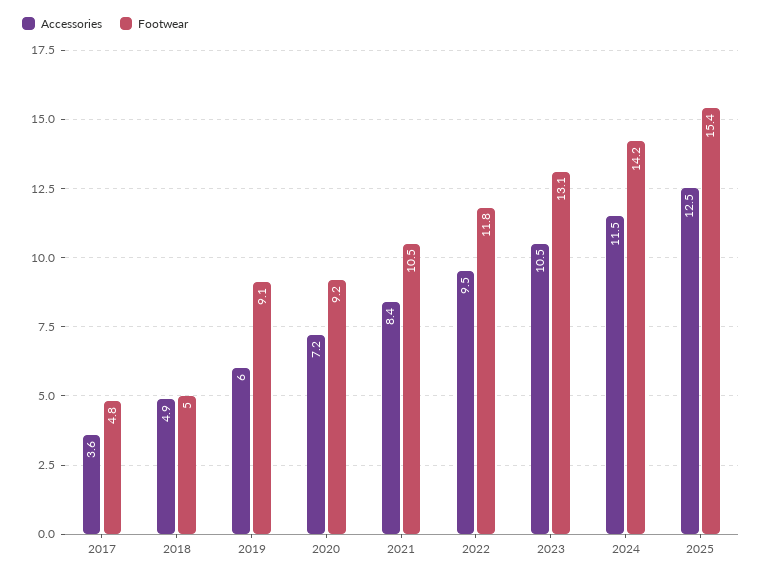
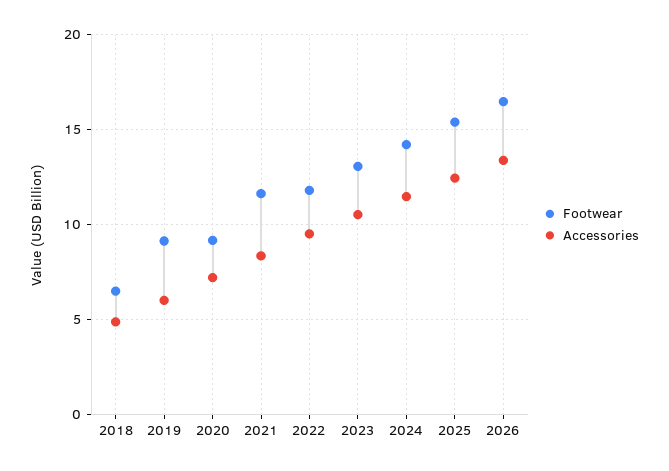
Accessories, 2017: 3.6 -> none
Footwear, 2017: 4.8 -> none
Footwear, 2018: 5 -> 6.5
Footwear, 2021: 10.5 -> 11.5
Footwear, 2026: none -> 16.5
Accessories, 2026: none -> 13.5

